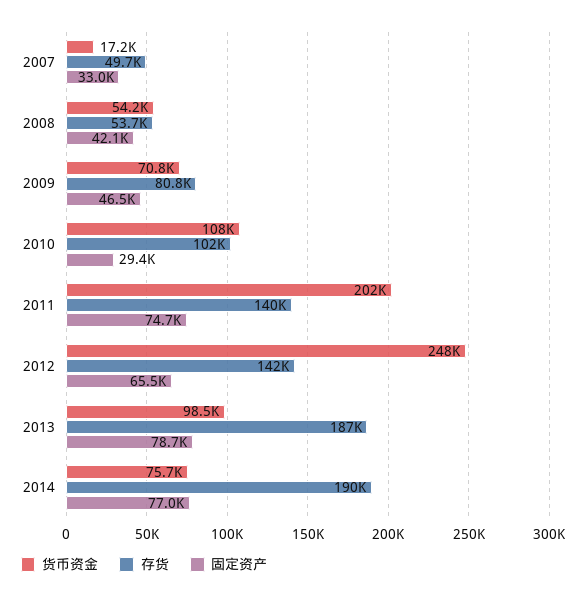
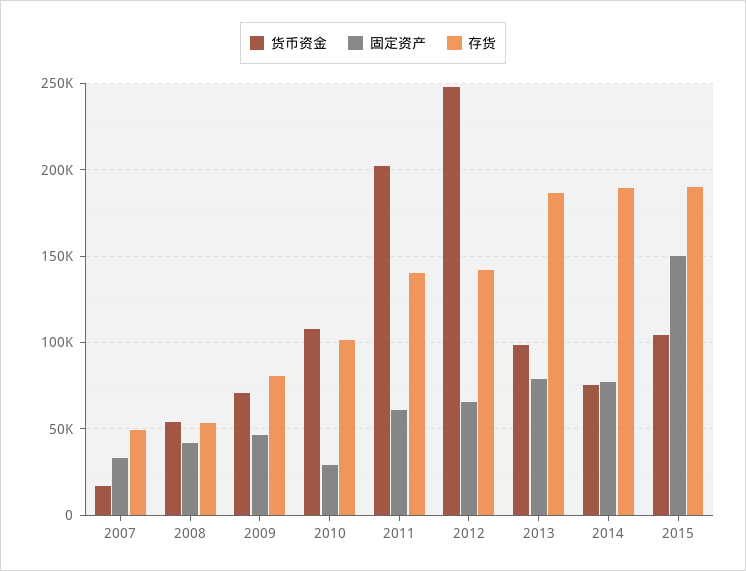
固定资产, 2011: 74700 -> 60000
货币资金, 2015: none -> 105000
固定资产, 2015: none -> 150000
存货, 2015: none -> 190000

